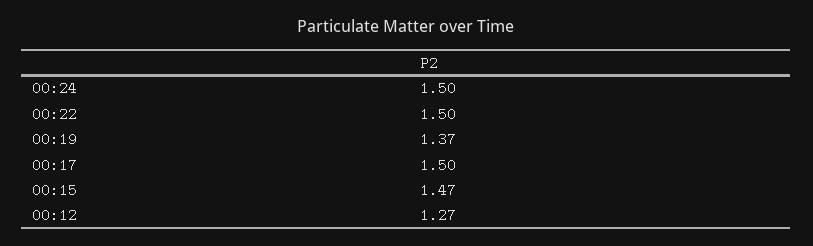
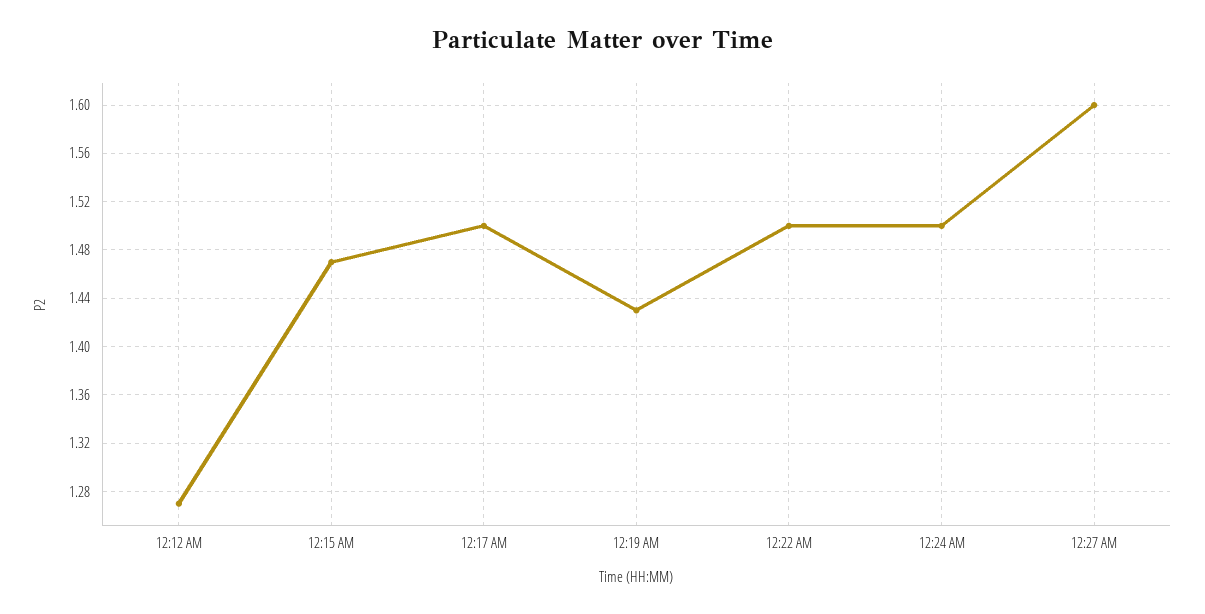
00:19: 1.37 -> 1.43
12:27 AM: none -> 1.6

